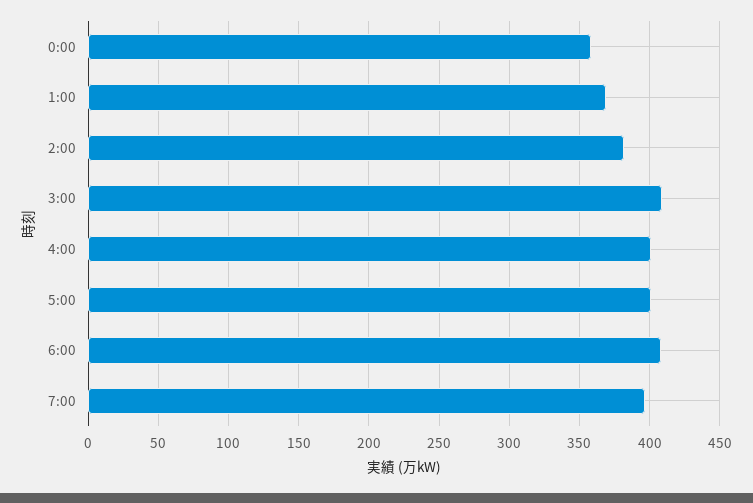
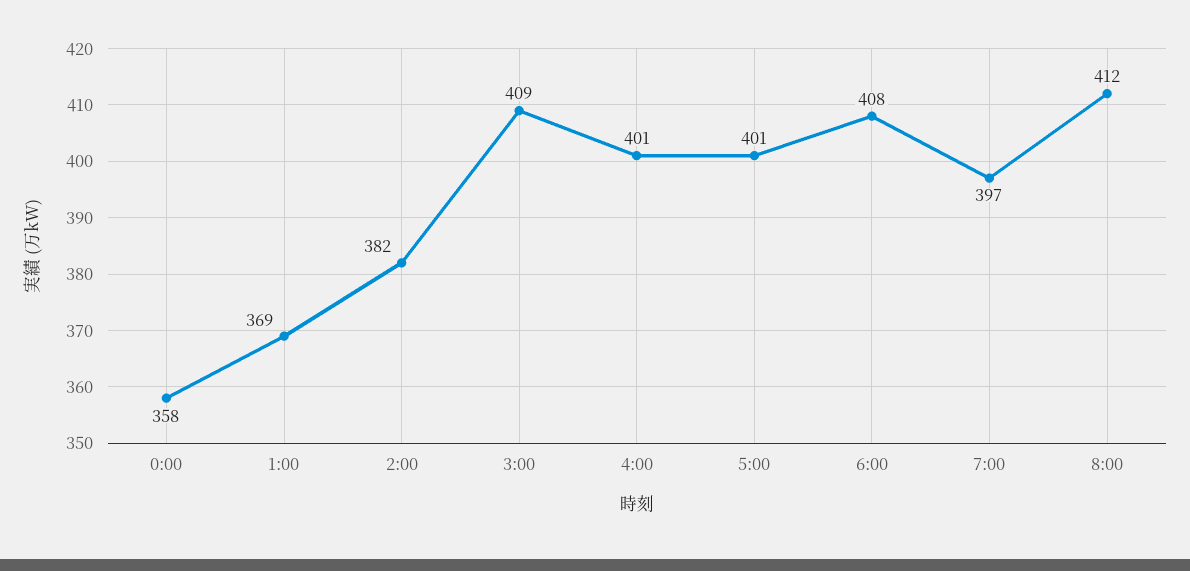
8:00: none -> 412

